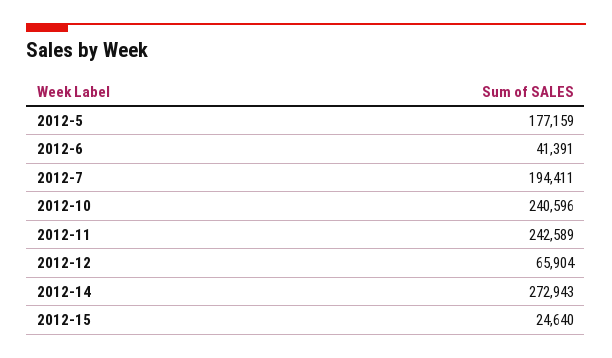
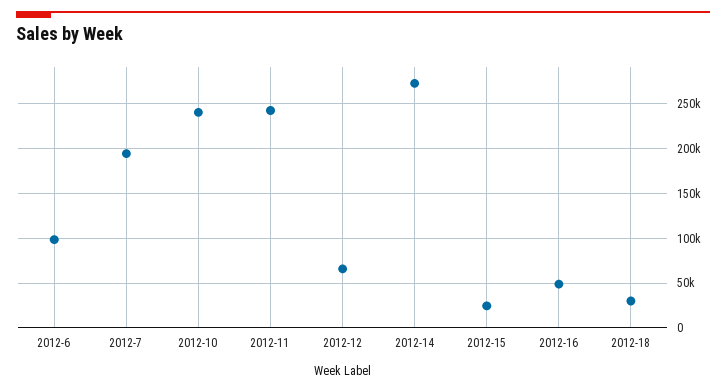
2012-5: 177159 -> none
2012-6: 41391 -> 100000
2012-16: none -> 50000
2012-18: none -> 30000

